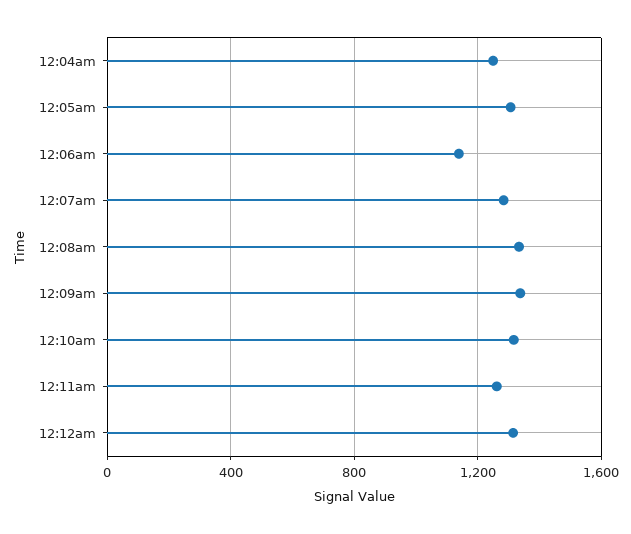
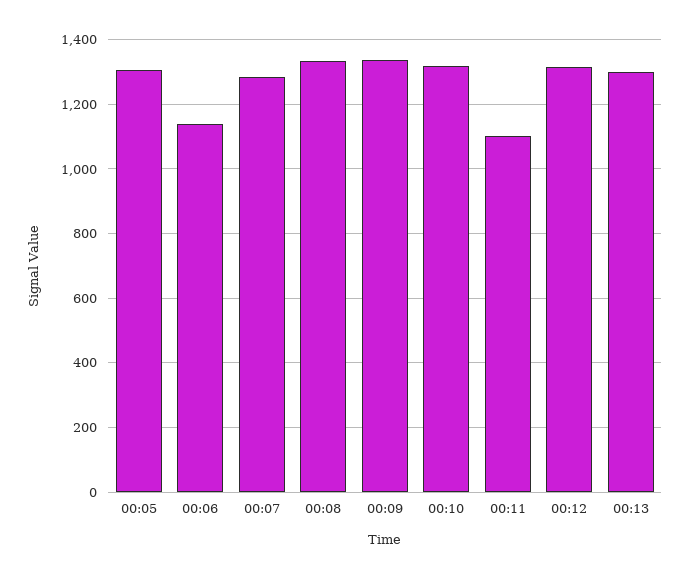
12:04am: 1250 -> none
12:11am: 1250 -> 1100
00:13: none -> 1300

